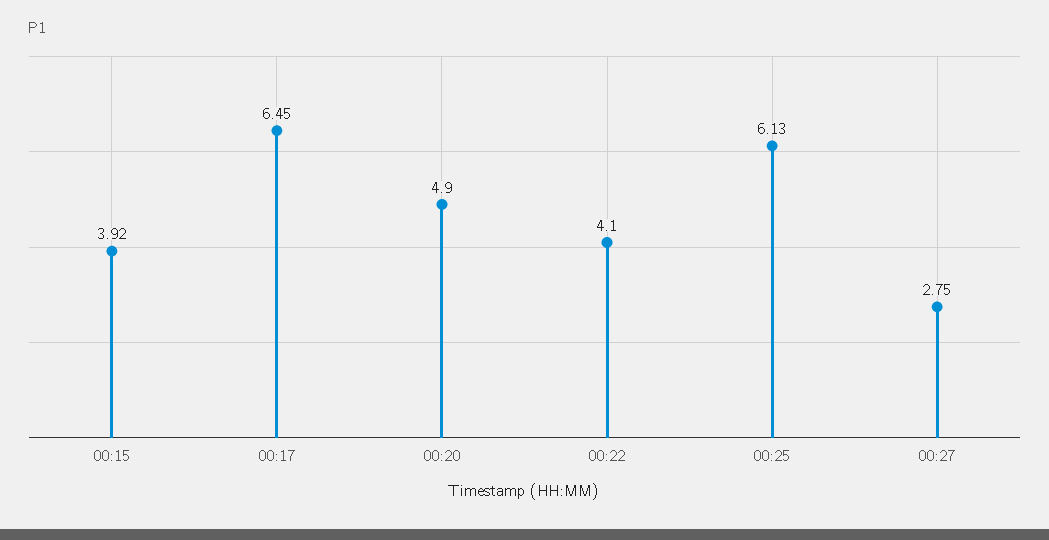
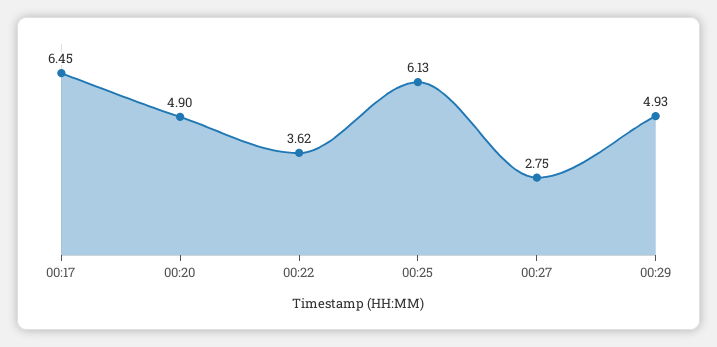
00:15: 3.92 -> none
00:22: 4.1 -> 3.62
00:29: none -> 4.93

